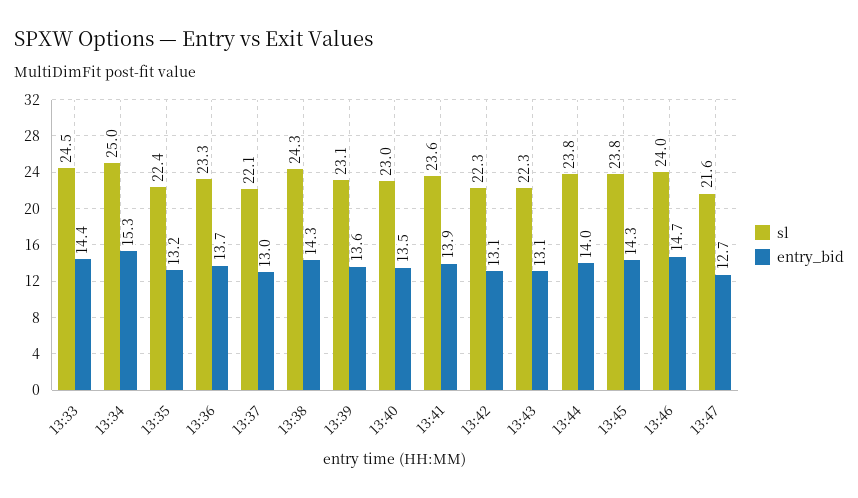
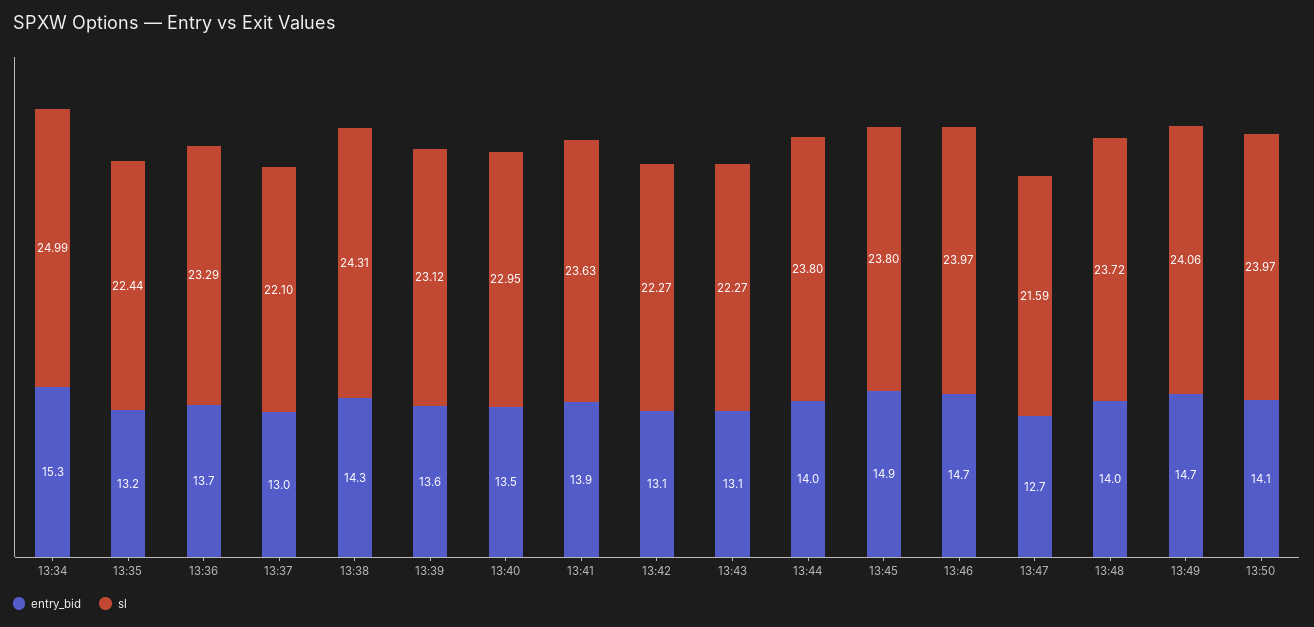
sl, 13:33: 24.5 -> none
entry_bid, 13:33: 14.4 -> none
entry_bid, 13:45: 14.3 -> 14.9
entry_bid, 13:48: none -> 14
sl, 13:48: none -> 23.72
entry_bid, 13:49: none -> 14.7
sl, 13:49: none -> 24.06
entry_bid, 13:50: none -> 14.1
sl, 13:50: none -> 23.97

